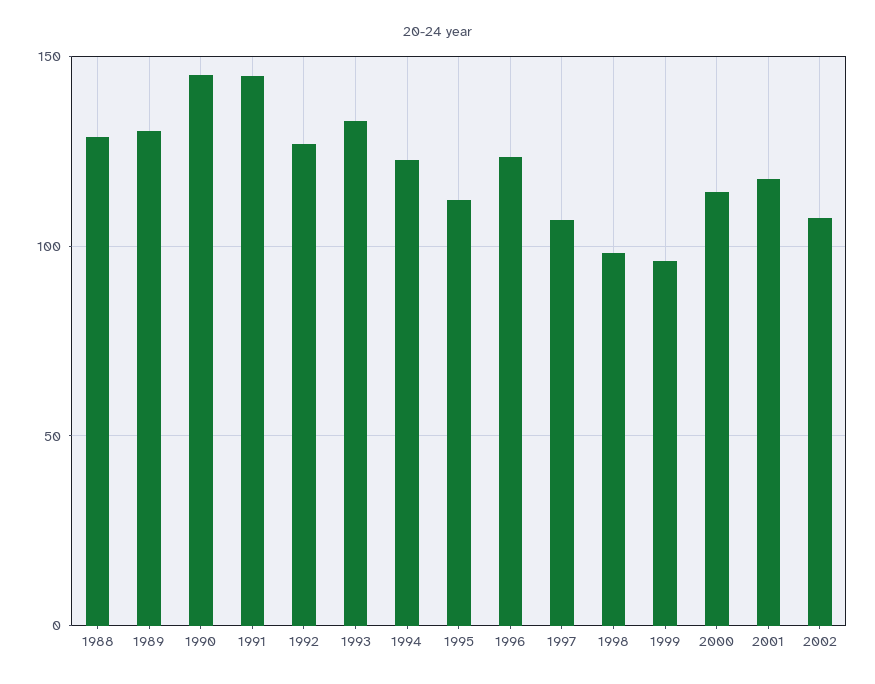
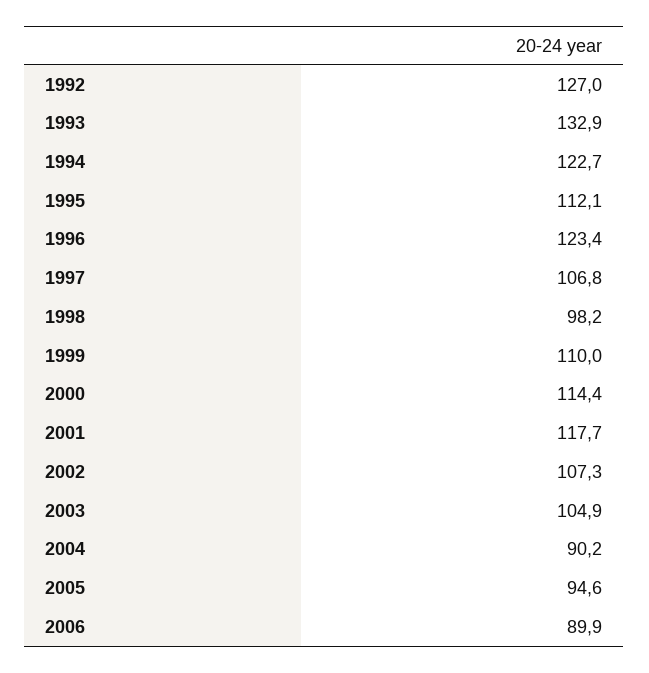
1988: 130 -> none
1989: 130 -> none
1990: 145 -> none
1991: 145 -> none
1999: 95 -> 110
2003: none -> 104.9
2004: none -> 90.2
2005: none -> 94.6
2006: none -> 89.9

